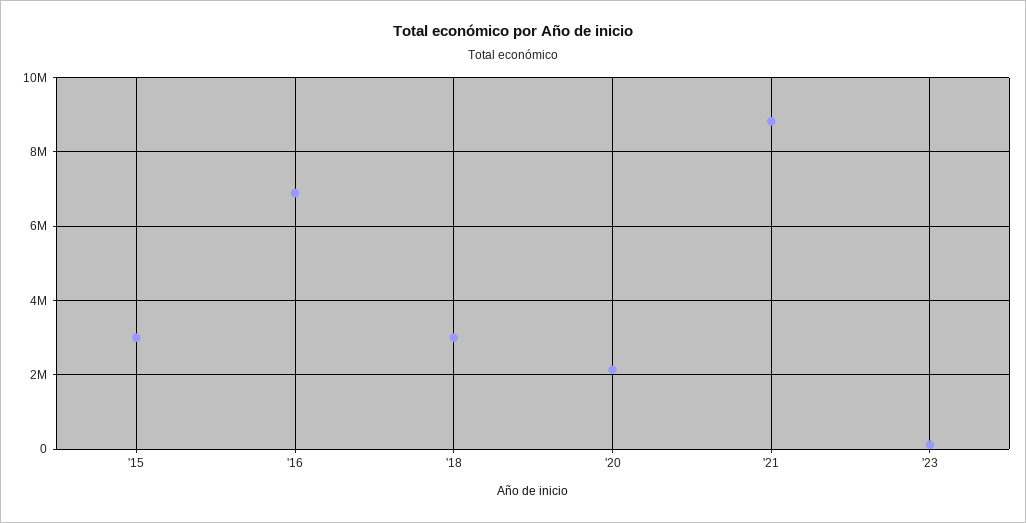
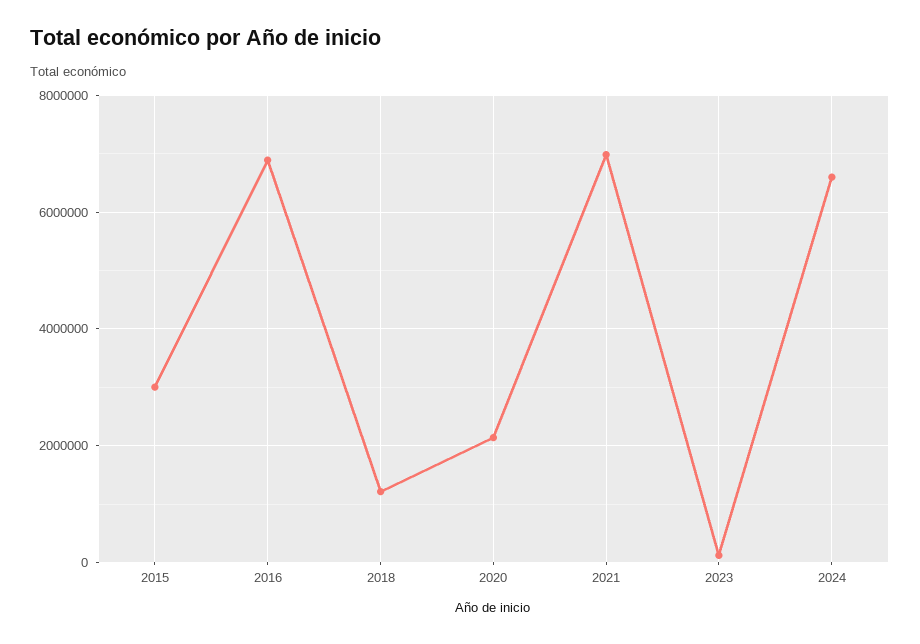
'18: 3000000 -> 1200000
'21: 8800000 -> 7000000
2024: none -> 6600000

